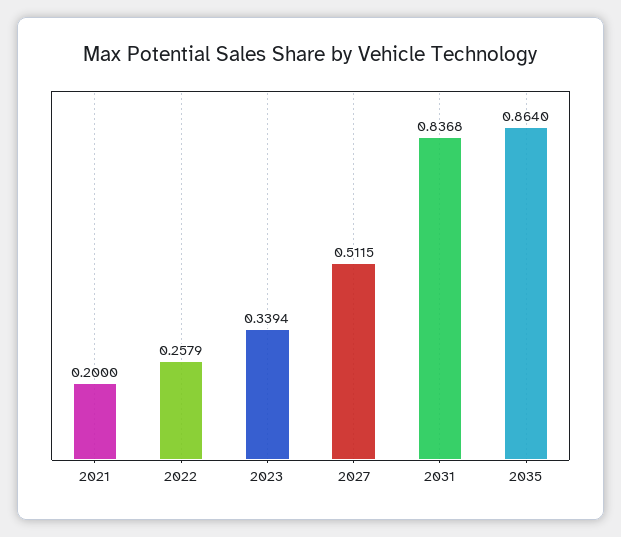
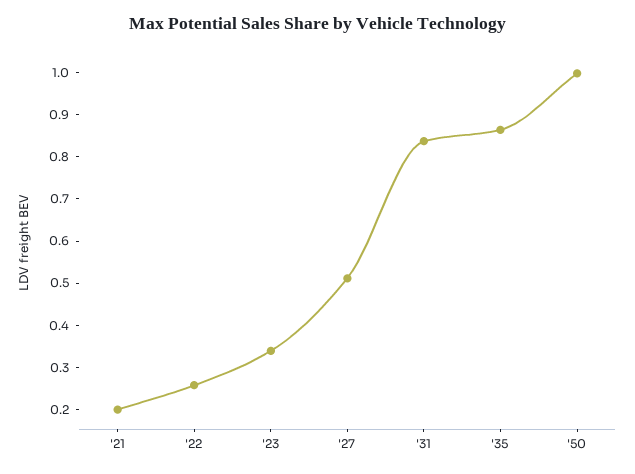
'50: none -> 1

